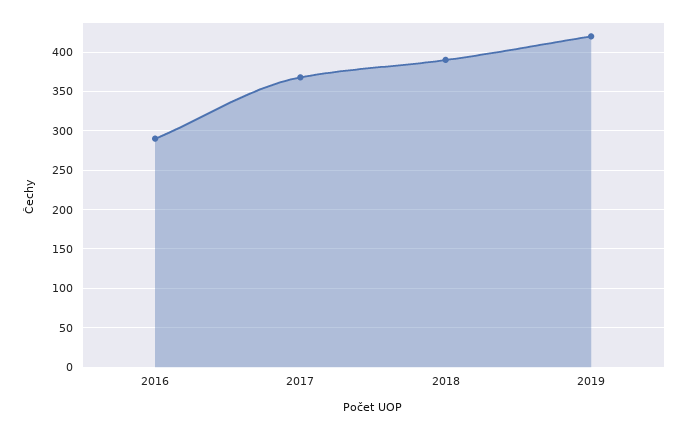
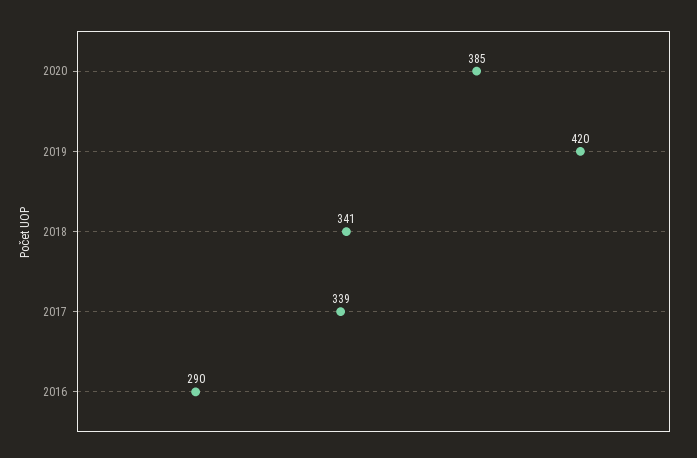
2017: 370 -> 339
2018: 390 -> 341
2020: none -> 385

